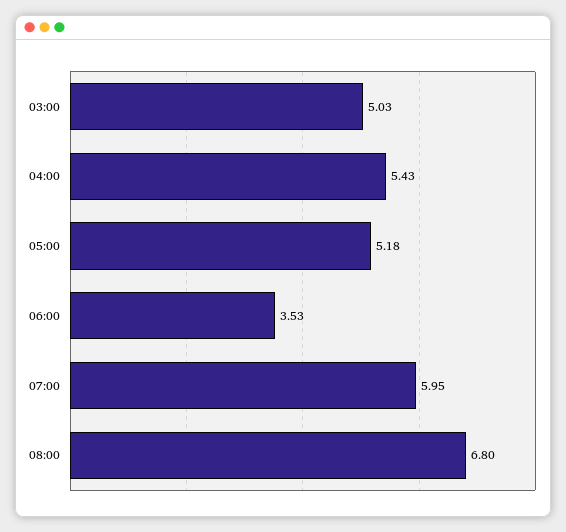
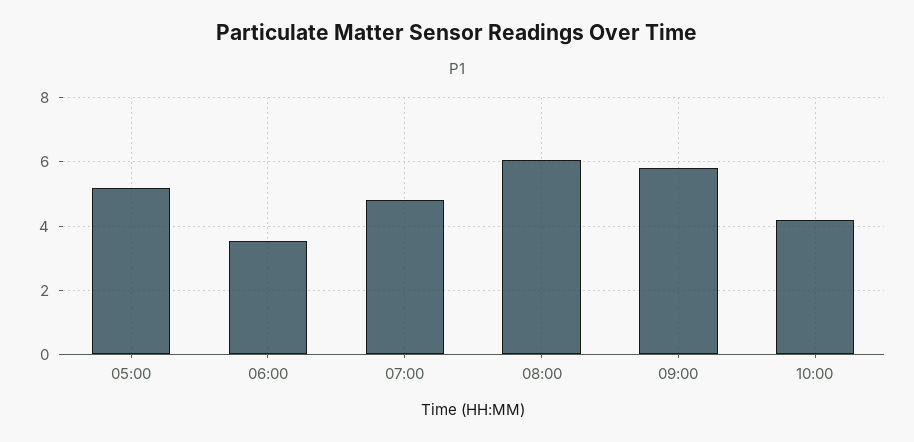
03:00: 5.03 -> none
04:00: 5.43 -> none
07:00: 5.95 -> 4.8
08:00: 6.8 -> 6
09:00: none -> 5.8
10:00: none -> 4.2

